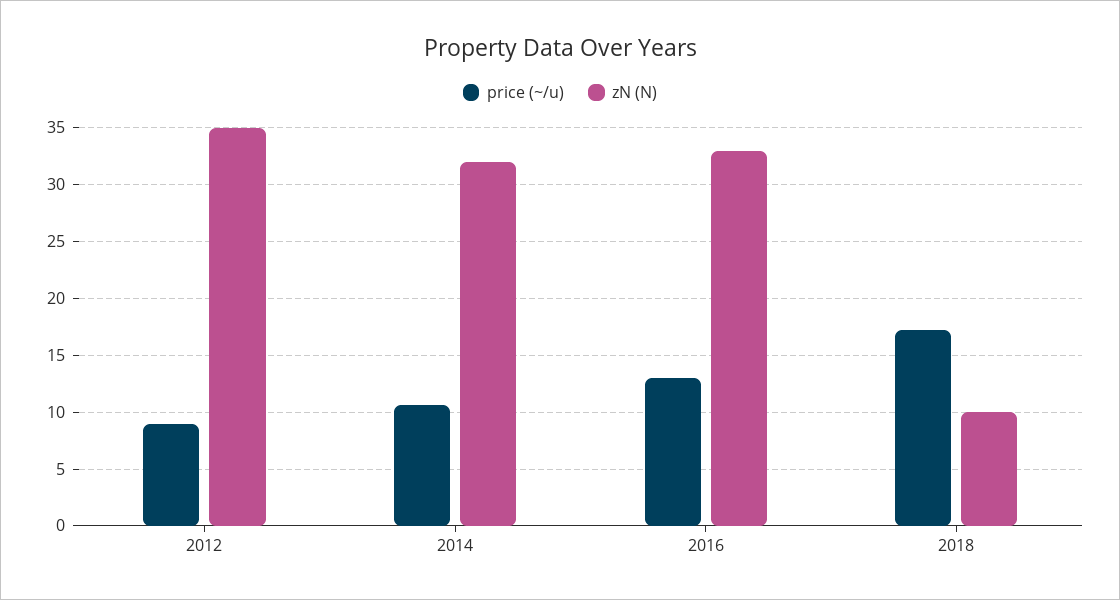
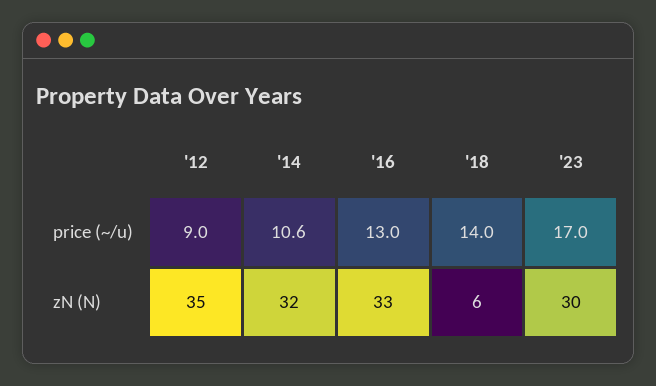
price (~/u), 2018: 17 -> 14
zN (N), 2018: 10 -> 6
price (~/u), '23: none -> 17
zN (N), '23: none -> 30

